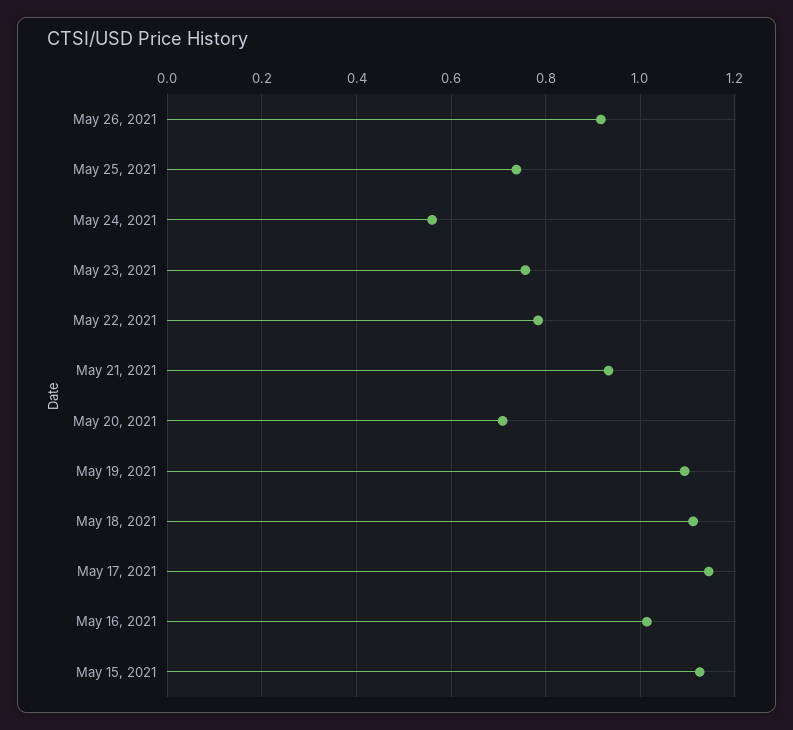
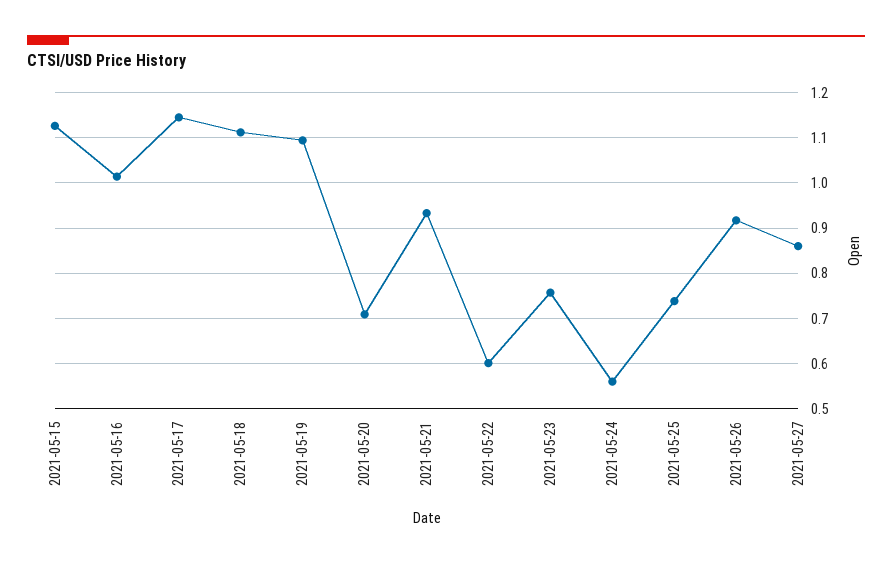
May 22, 2021: 0.78 -> 0.6
2021-05-27: none -> 0.86

